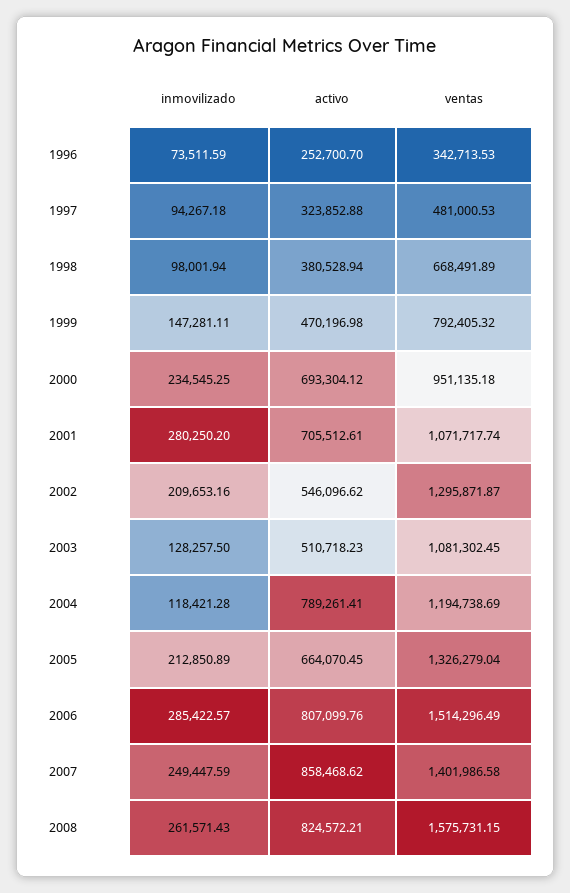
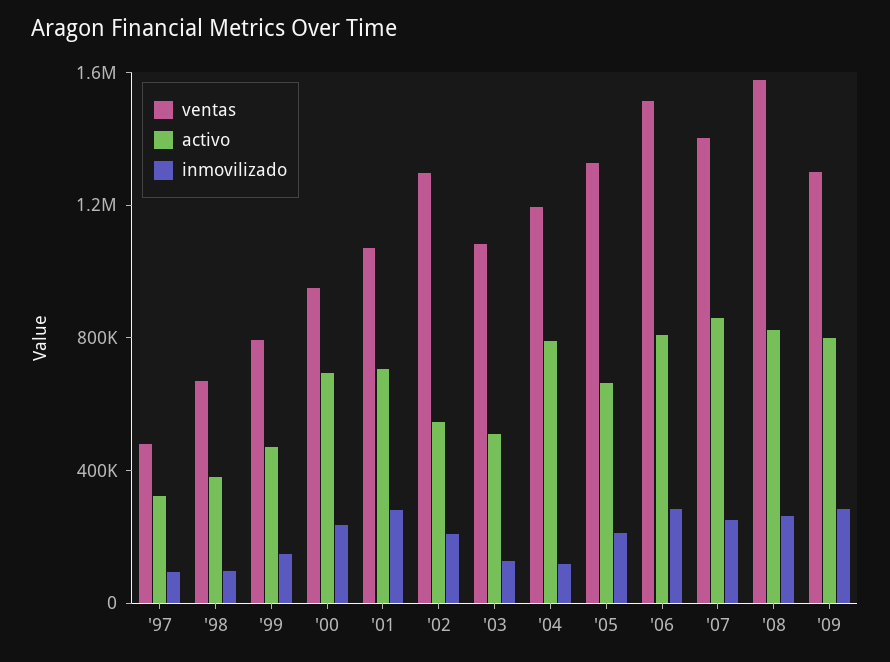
inmovilizado, 1996: 73511.59 -> none
activo, 1996: 252700.7 -> none
ventas, 1996: 342713.53 -> none
ventas, '09: none -> 1300000
activo, '09: none -> 800000
inmovilizado, '09: none -> 300000

